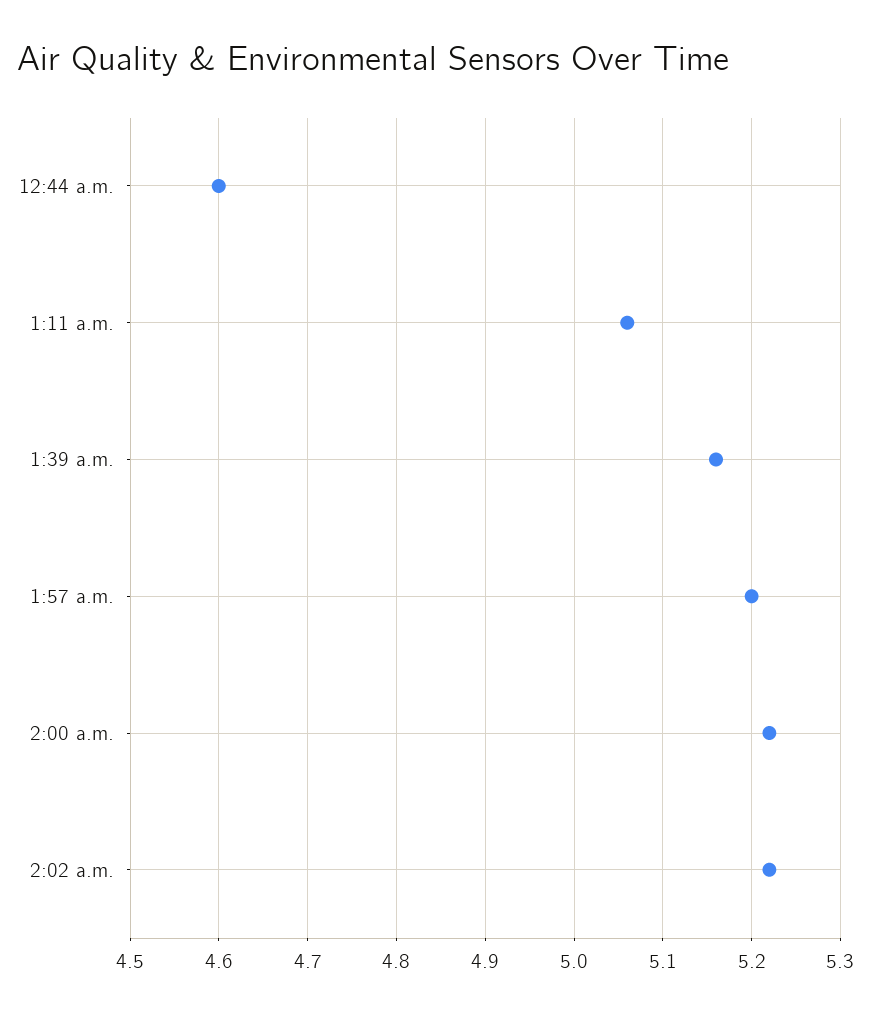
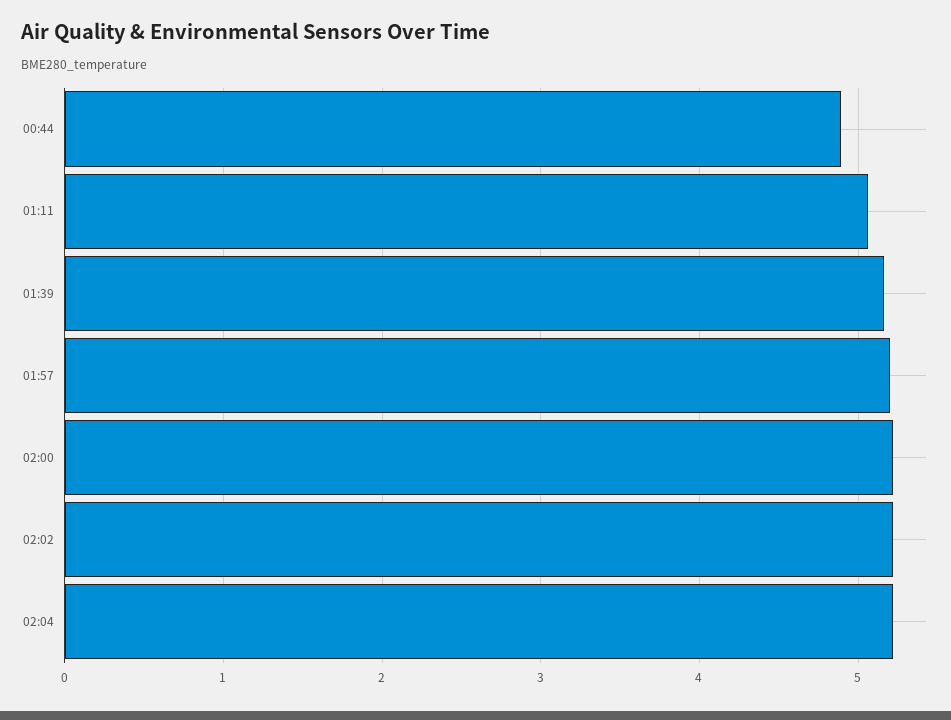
12:44 a.m.: 4.6 -> 4.9
02:04: none -> 5.2

